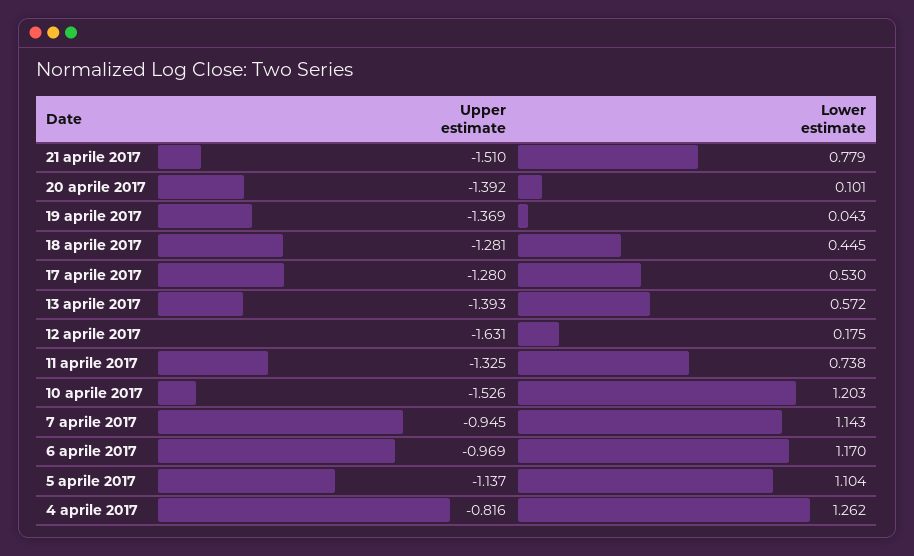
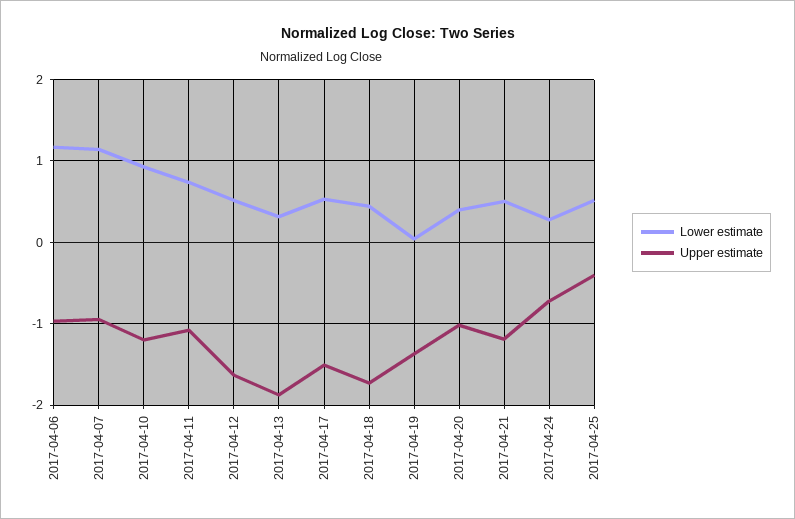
Upper estimate, 21 aprile 2017: -1.51 -> -1.2
Lower estimate, 21 aprile 2017: 0.779 -> 0.5
Upper estimate, 20 aprile 2017: -1.392 -> -1
Lower estimate, 20 aprile 2017: 0.101 -> 0.4
Upper estimate, 18 aprile 2017: -1.281 -> -1.7
Upper estimate, 17 aprile 2017: -1.28 -> -1.5
Upper estimate, 13 aprile 2017: -1.393 -> -1.9
Lower estimate, 13 aprile 2017: 0.572 -> 0.3
Lower estimate, 12 aprile 2017: 0.175 -> 0.5
Upper estimate, 11 aprile 2017: -1.325 -> -1.1
Upper estimate, 10 aprile 2017: -1.526 -> -1.2
Lower estimate, 10 aprile 2017: 1.203 -> 0.9
Upper estimate, 5 aprile 2017: -1.137 -> none
Lower estimate, 5 aprile 2017: 1.104 -> none
Upper estimate, 4 aprile 2017: -0.816 -> none
Lower estimate, 4 aprile 2017: 1.262 -> none
Lower estimate, 2017-04-24: none -> 0.3
Upper estimate, 2017-04-24: none -> -0.7
Lower estimate, 2017-04-25: none -> 0.5
Upper estimate, 2017-04-25: none -> -0.4

